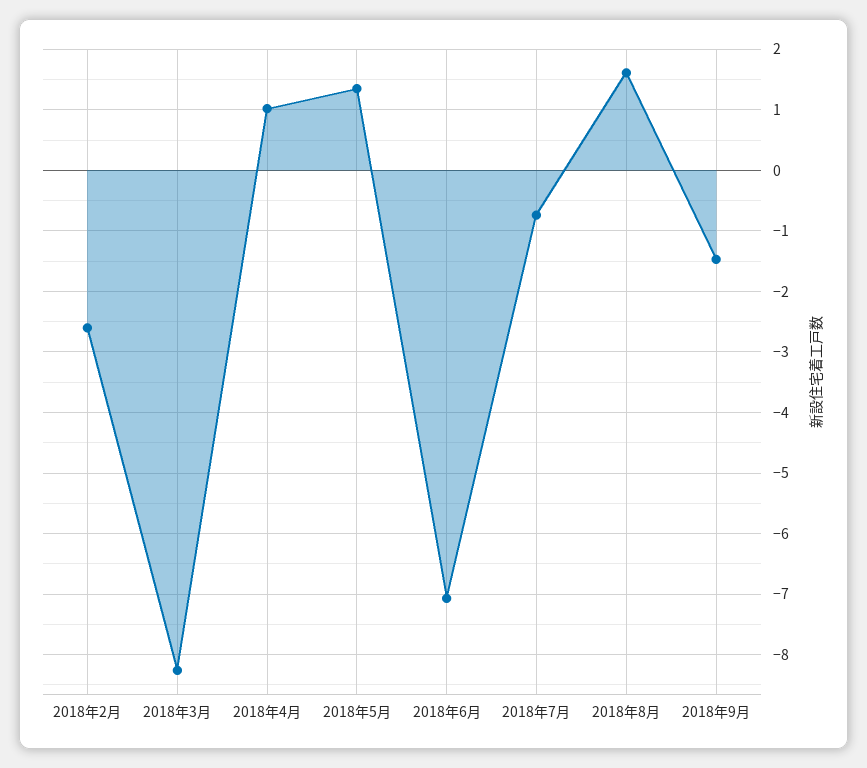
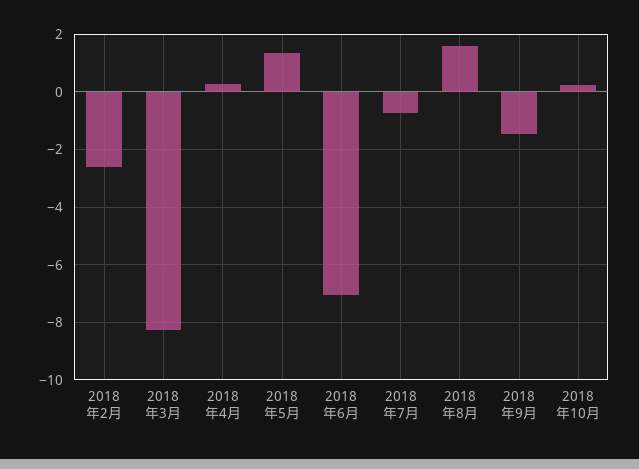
2018年4月: 1 -> 0.25
2018年10月: none -> 0.25

